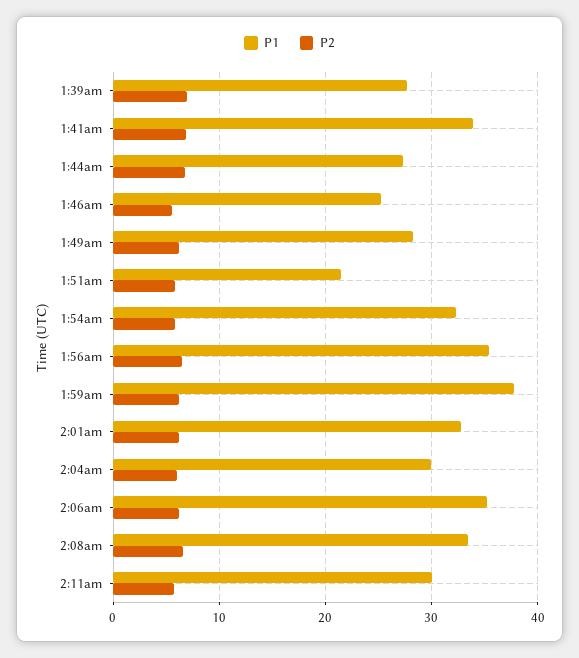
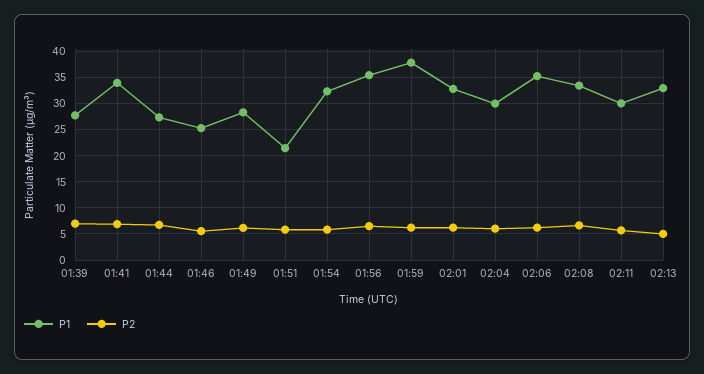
P1, 02:13: none -> 32.5
P2, 02:13: none -> 5

